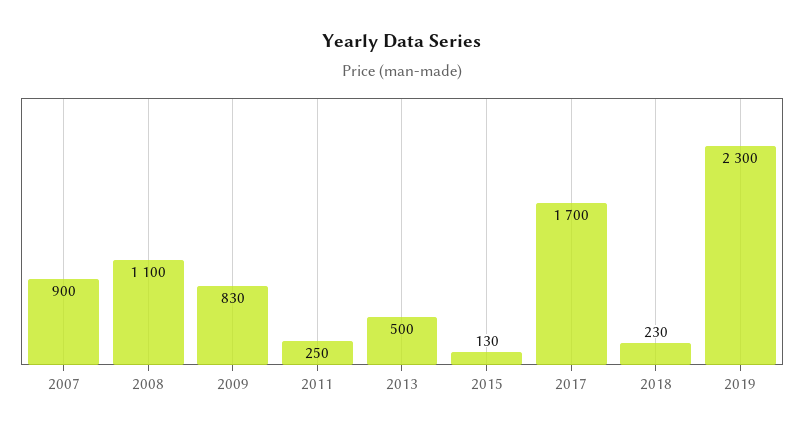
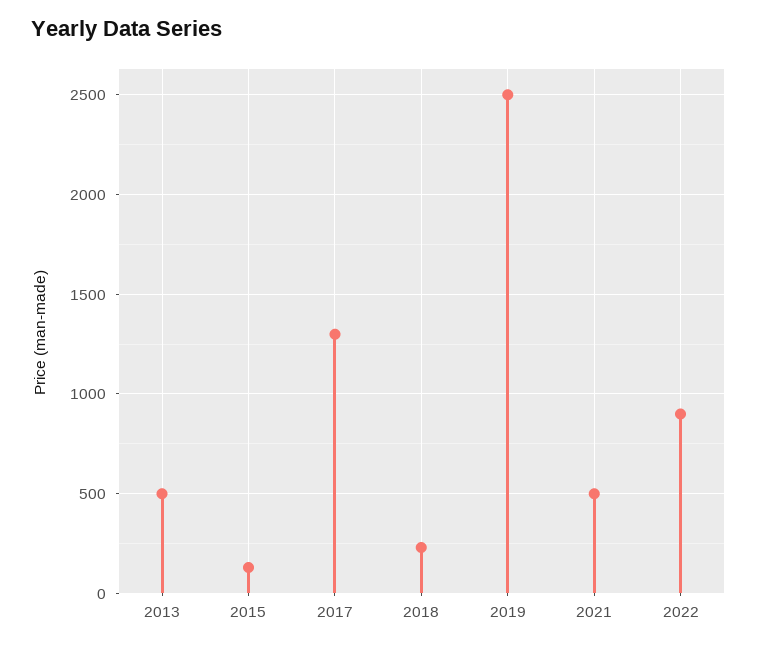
2007: 900 -> none
2008: 1100 -> none
2009: 830 -> none
2011: 250 -> none
2017: 1700 -> 1300
2019: 2300 -> 2500
2021: none -> 500
2022: none -> 900

